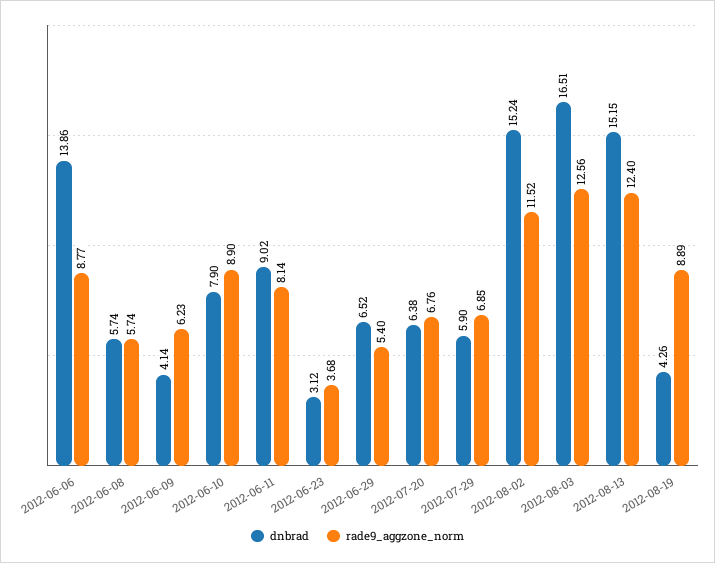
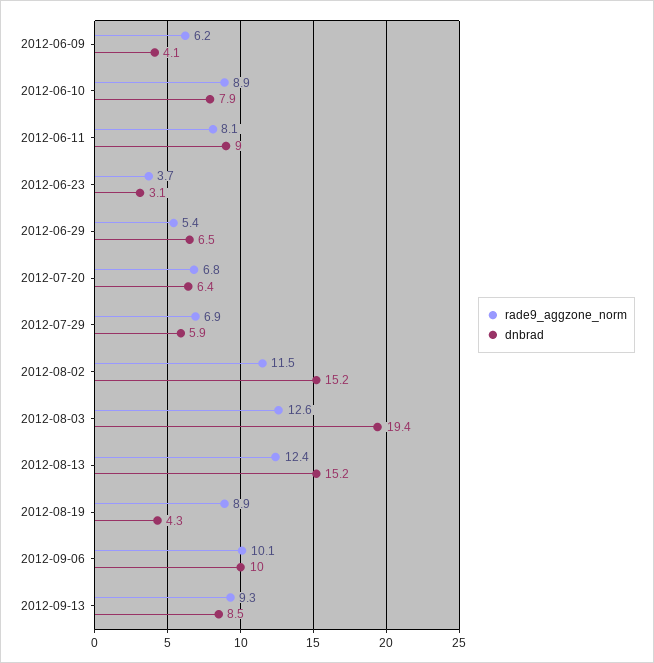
dnbrad, 2012-06-06: 13.86 -> none
rade9_aggzone_norm, 2012-06-06: 8.77 -> none
dnbrad, 2012-06-08: 5.74 -> none
rade9_aggzone_norm, 2012-06-08: 5.74 -> none
dnbrad, 2012-08-03: 16.51 -> 19.4
rade9_aggzone_norm, 2012-09-06: none -> 10.1
dnbrad, 2012-09-06: none -> 10
rade9_aggzone_norm, 2012-09-13: none -> 9.3
dnbrad, 2012-09-13: none -> 8.5

